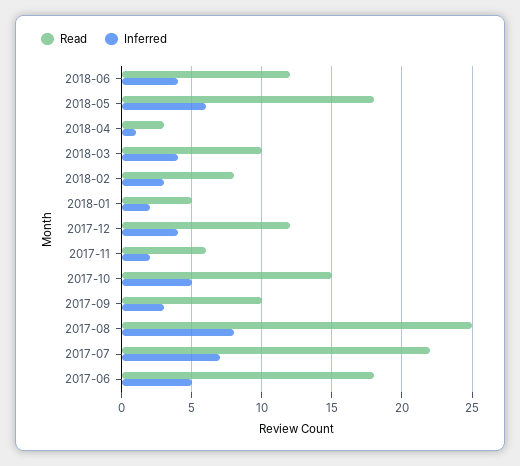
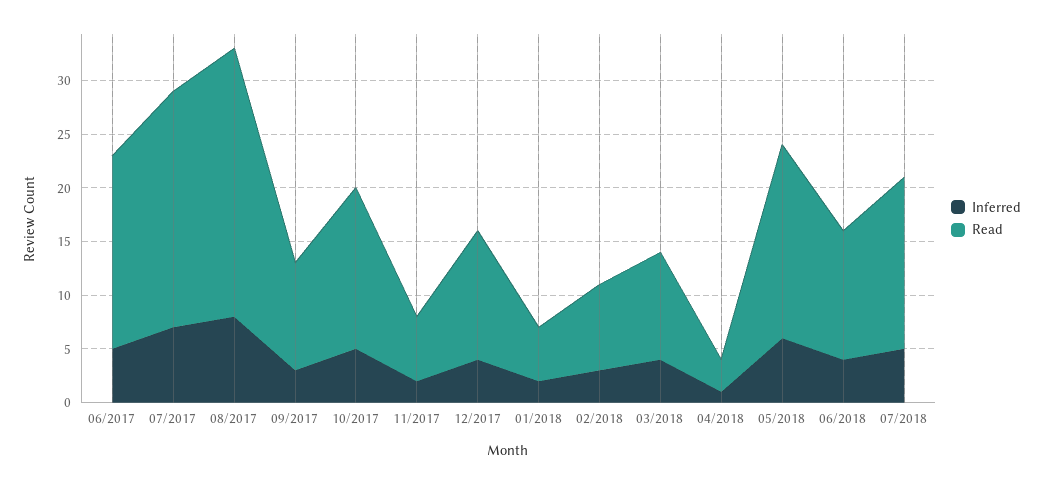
Inferred, 07/2018: none -> 5
Read, 07/2018: none -> 16

